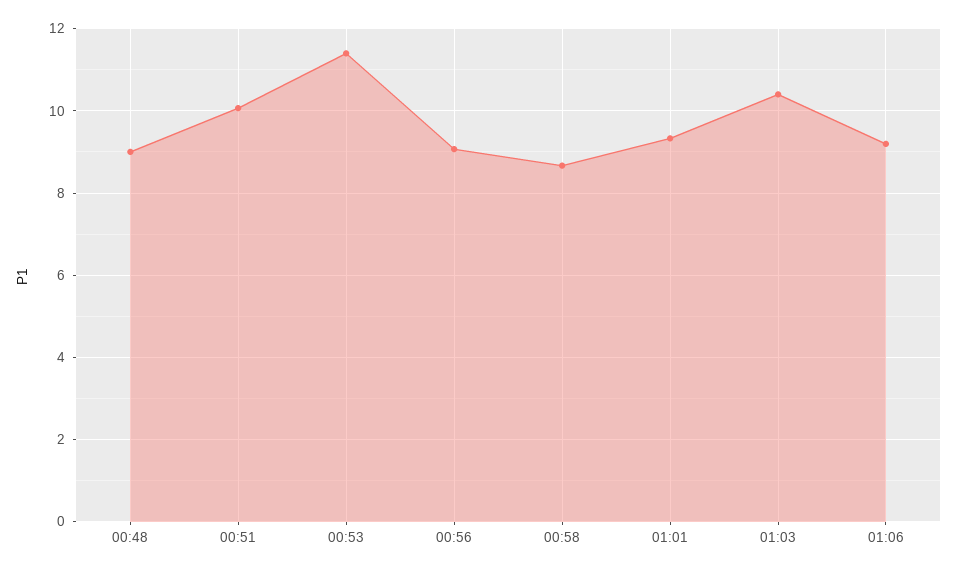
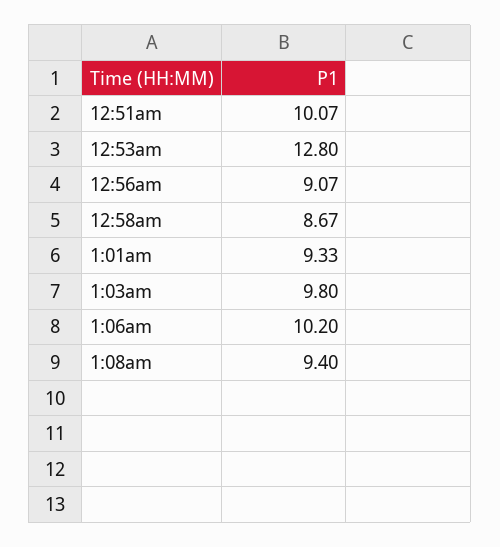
00:48: 9 -> none
00:53: 11.4 -> 12.8
01:03: 10.4 -> 9.8
01:06: 9.2 -> 10.2
1:08am: none -> 9.4

